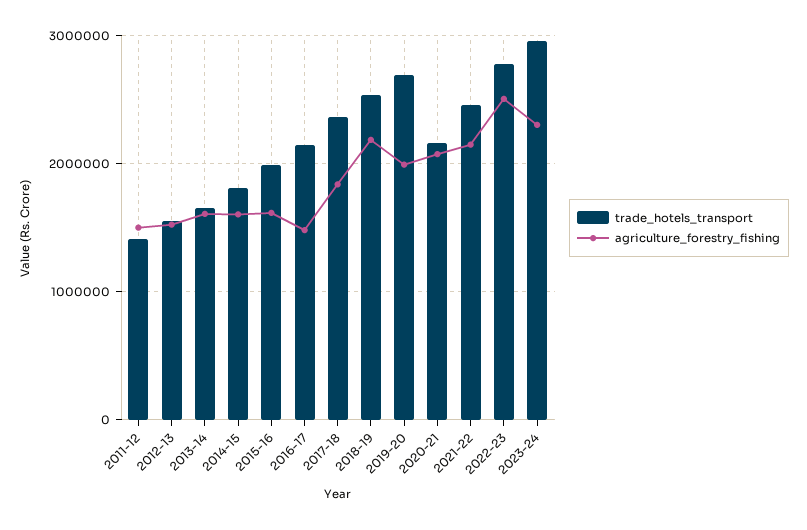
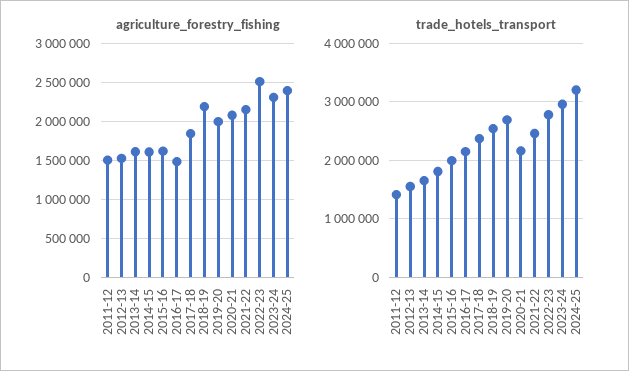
agriculture_forestry_fishing, 2024-25: none -> 2400000
trade_hotels_transport, 2024-25: none -> 3200000

